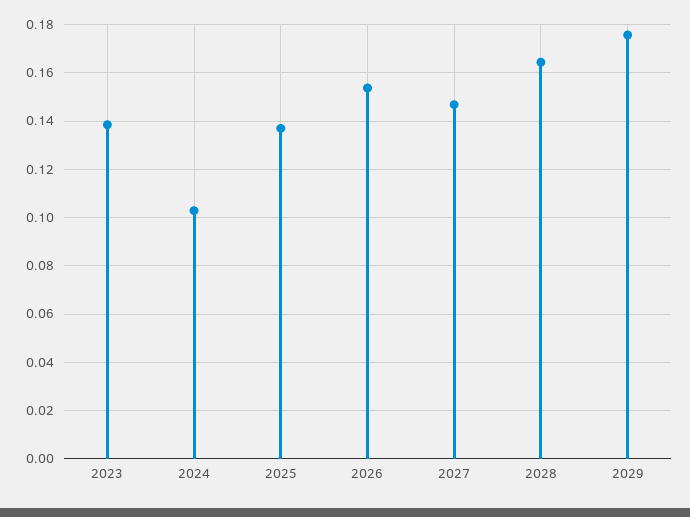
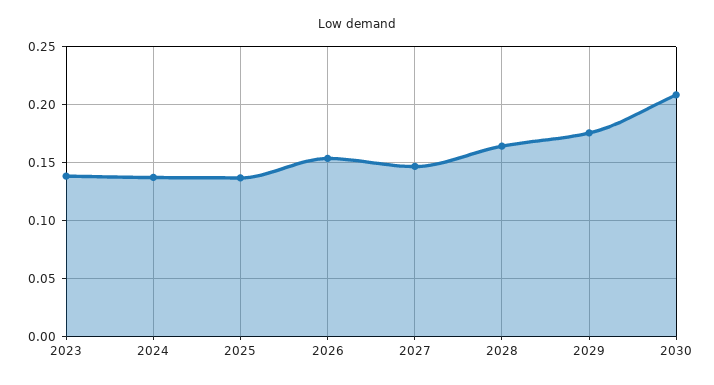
2024: 0.1025 -> 0.14
2030: none -> 0.21

